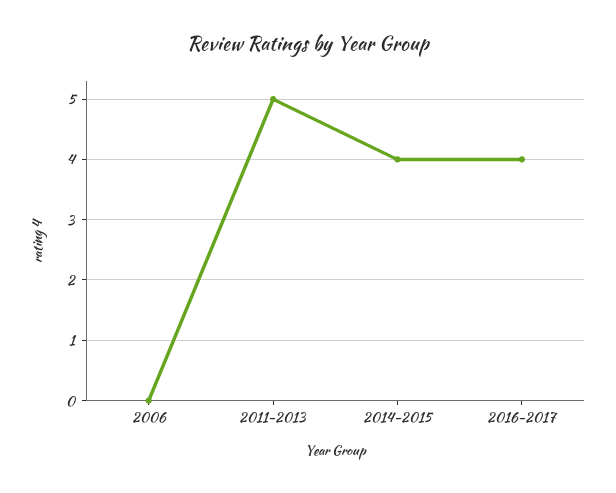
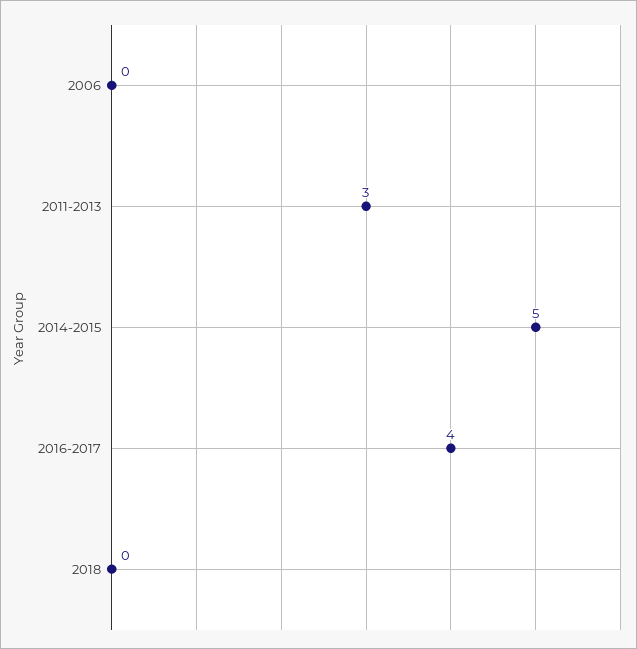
2011-2013: 5 -> 3
2014-2015: 4 -> 5
2018: none -> 0

